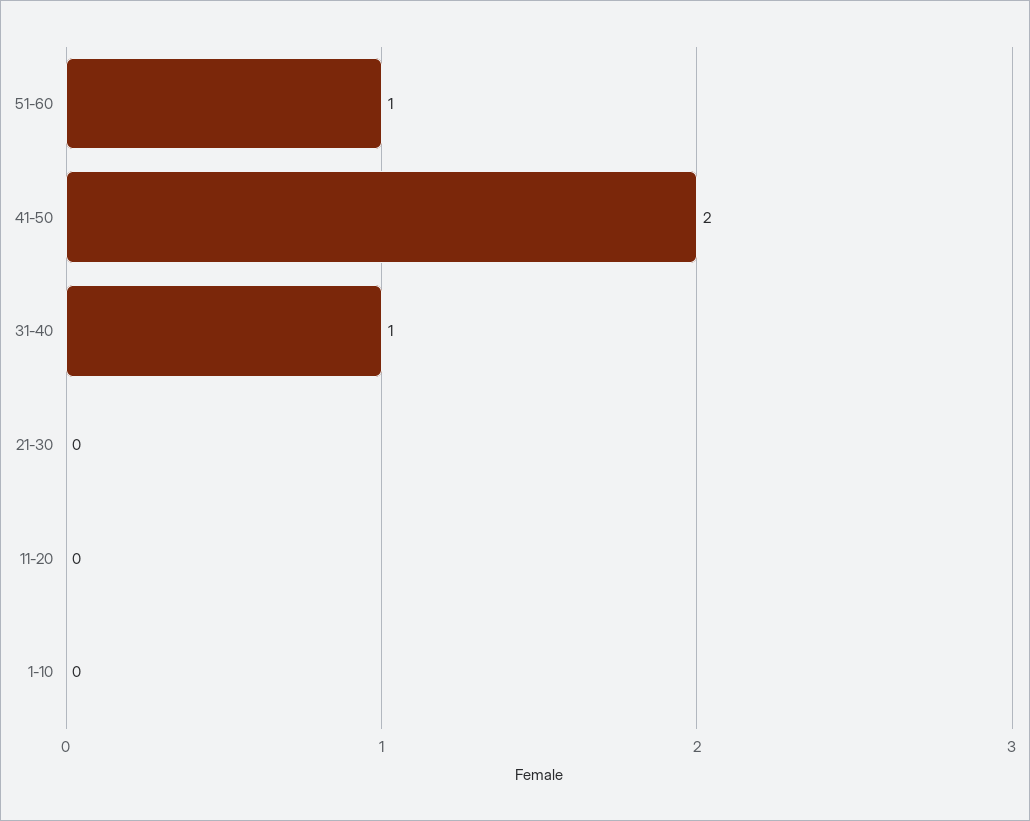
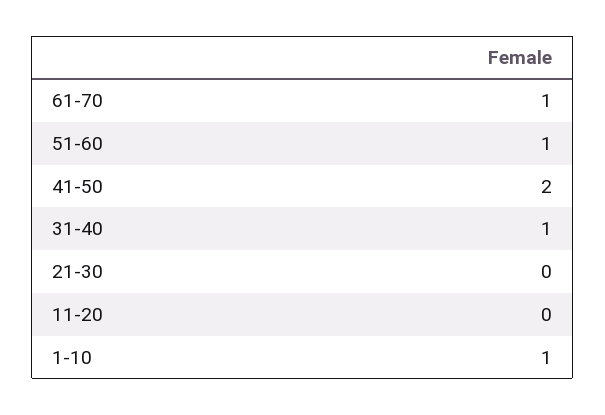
1-10: 0 -> 1
61-70: none -> 1

